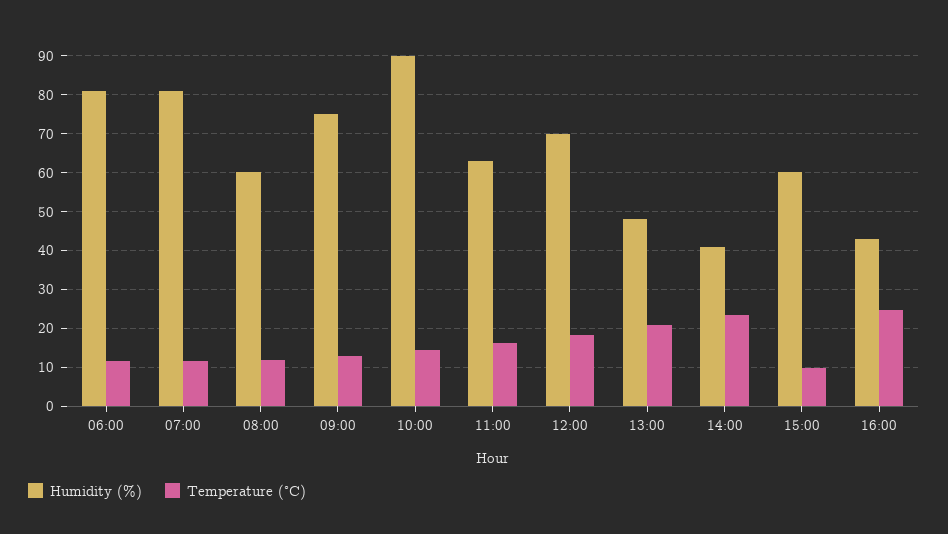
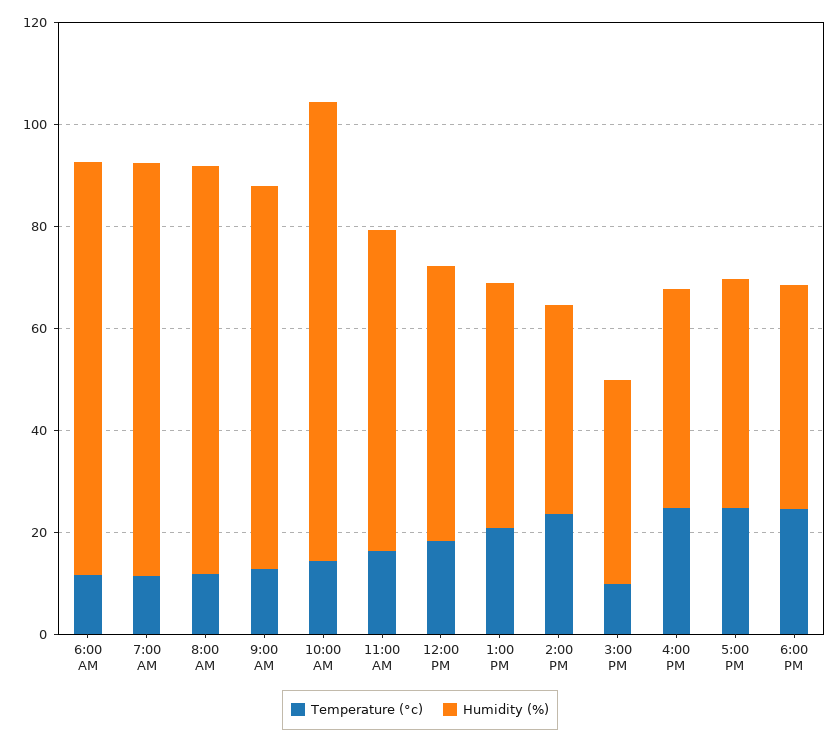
Humidity (%), 08:00: 60 -> 80
Humidity (%), 12:00: 70 -> 55
Humidity (%), 15:00: 60 -> 40
Temperature (°C), 5:00 PM: none -> 25
Humidity (%), 5:00 PM: none -> 45
Temperature (°C), 6:00 PM: none -> 25
Humidity (%), 6:00 PM: none -> 45

